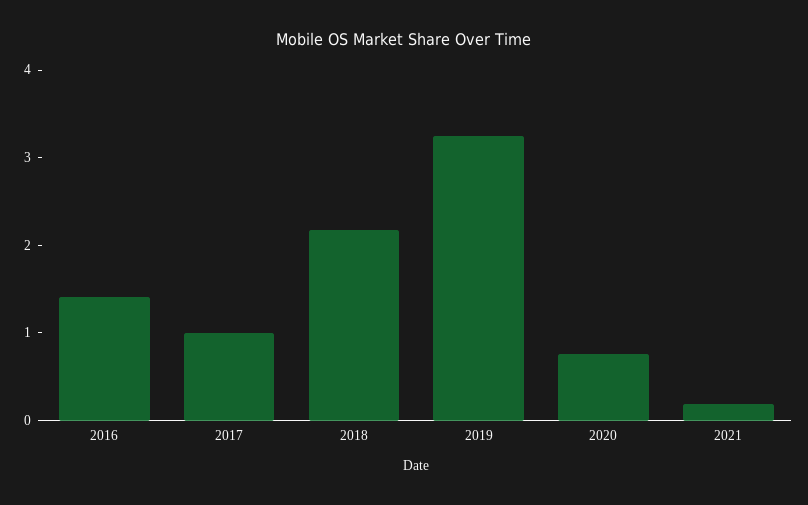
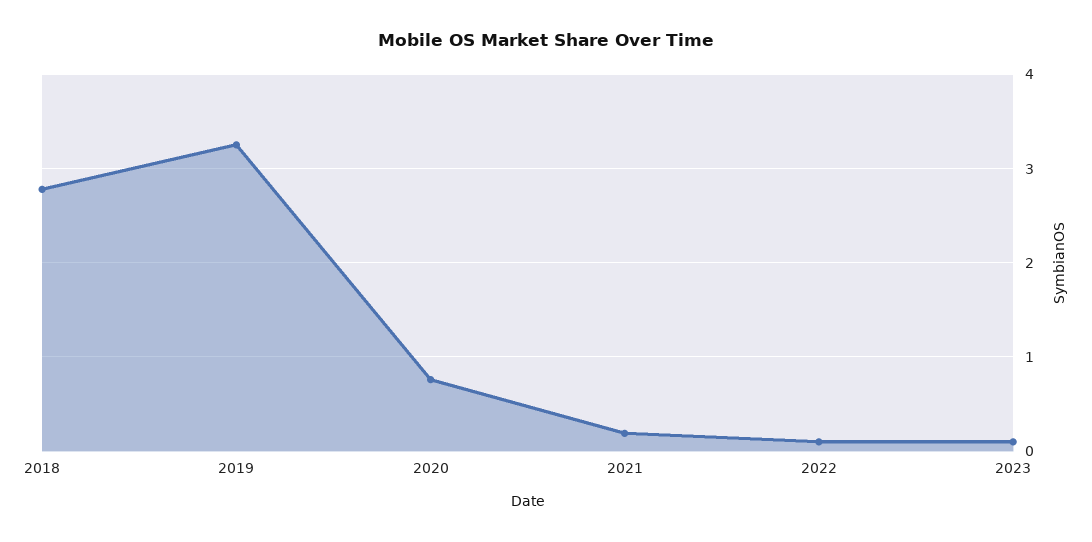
2016: 1.4 -> none
2017: 1 -> none
2018: 2.2 -> 2.8
2022: none -> 0.1
2023: none -> 0.1

